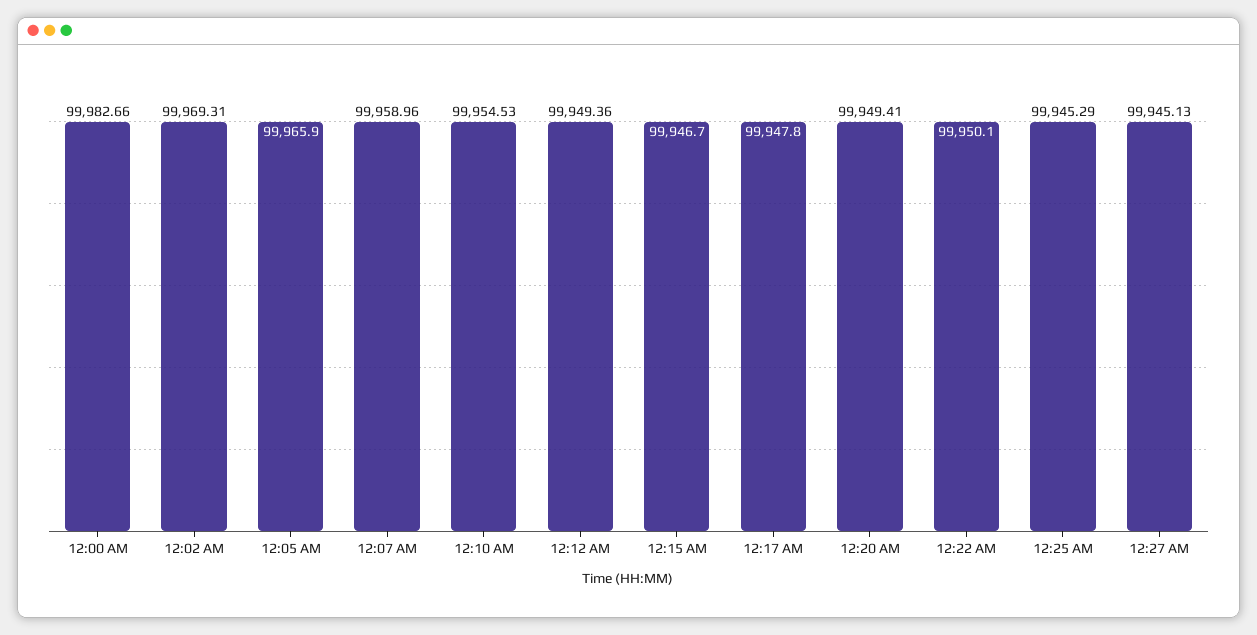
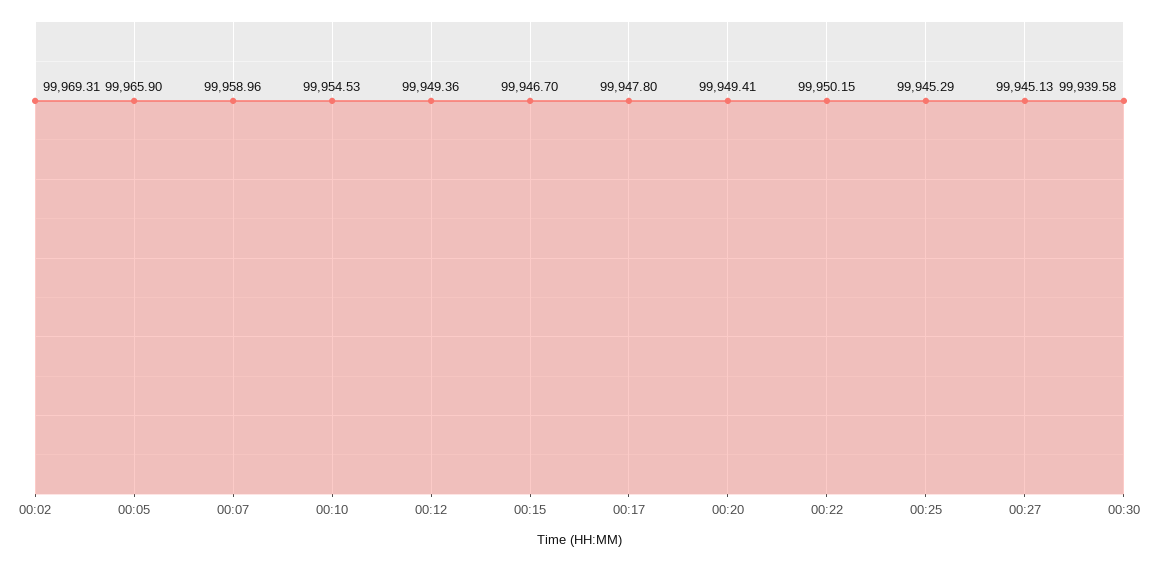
12:00 AM: 99982.66 -> none
12:22 AM: 99950.1 -> 99950.15
00:30: none -> 99939.58

